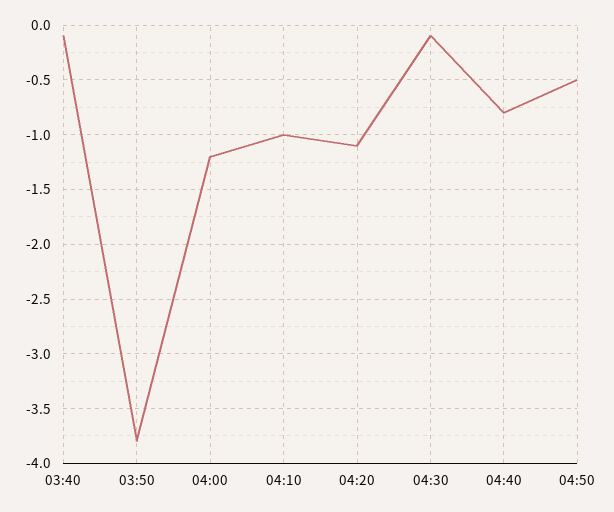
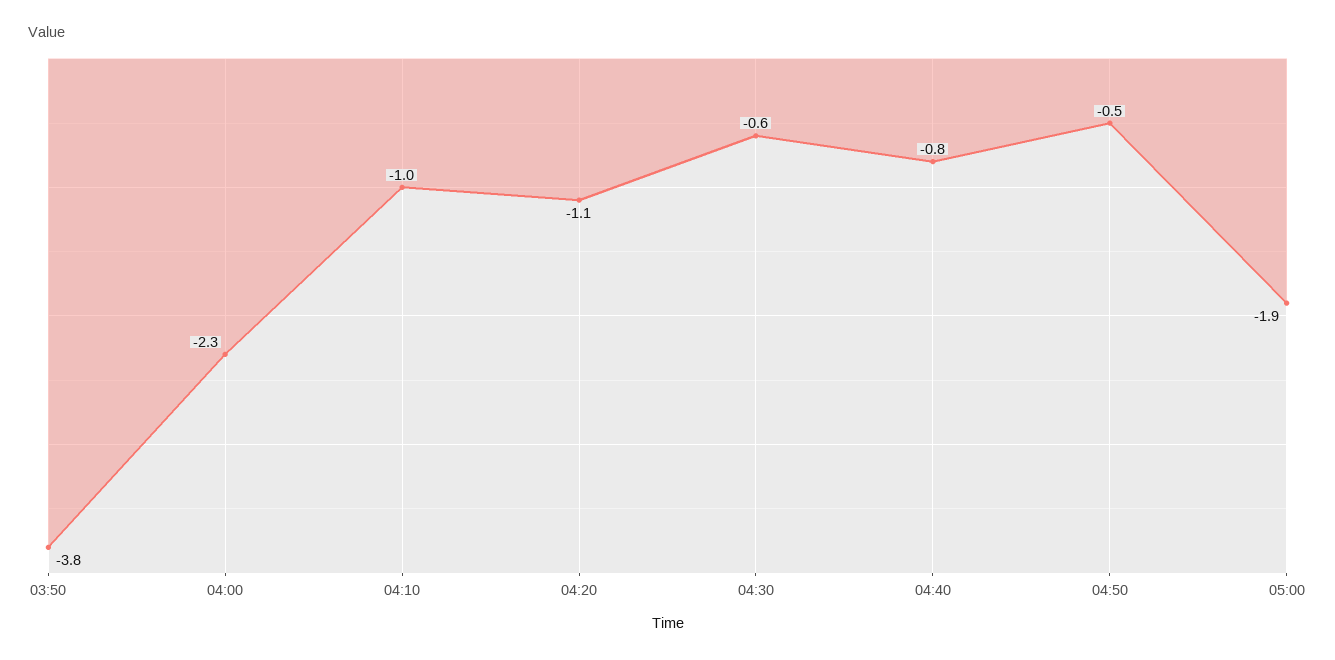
03:40: -0.1 -> none
04:00: -1.2 -> -2.3
04:30: -0.1 -> -0.6
05:00: none -> -1.9

